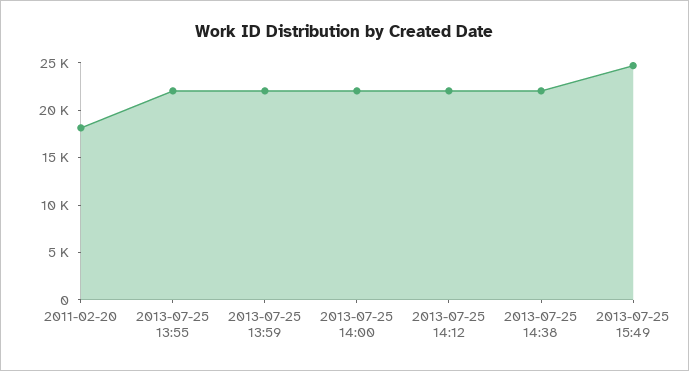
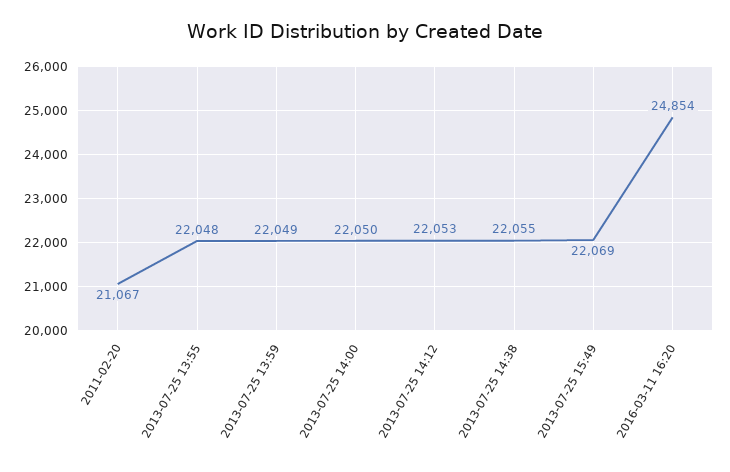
2011-02-20: 18000 -> 21067
2013-07-25 15:49: 25000 -> 22069
2016-03-11 16:20: none -> 24854

